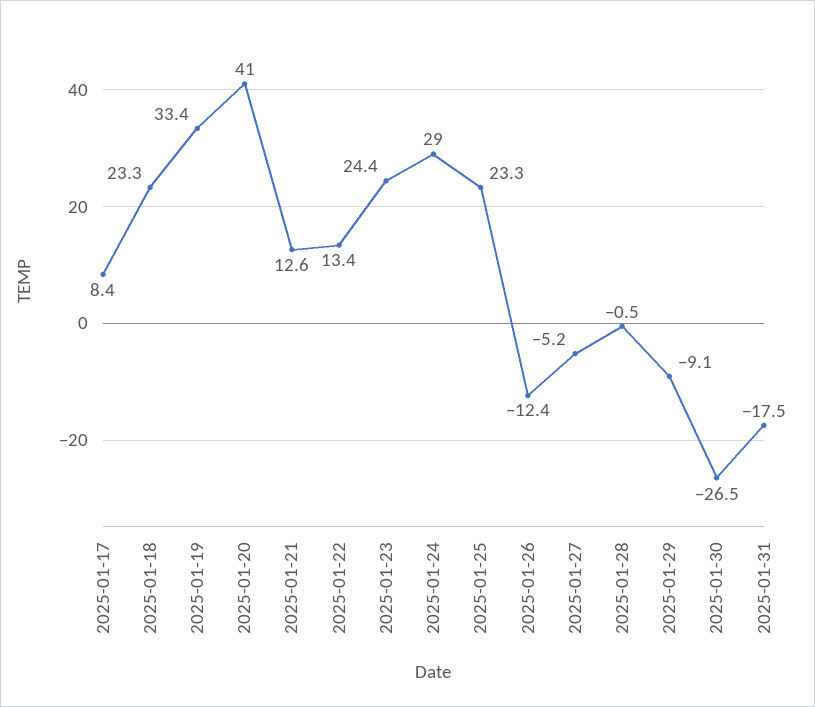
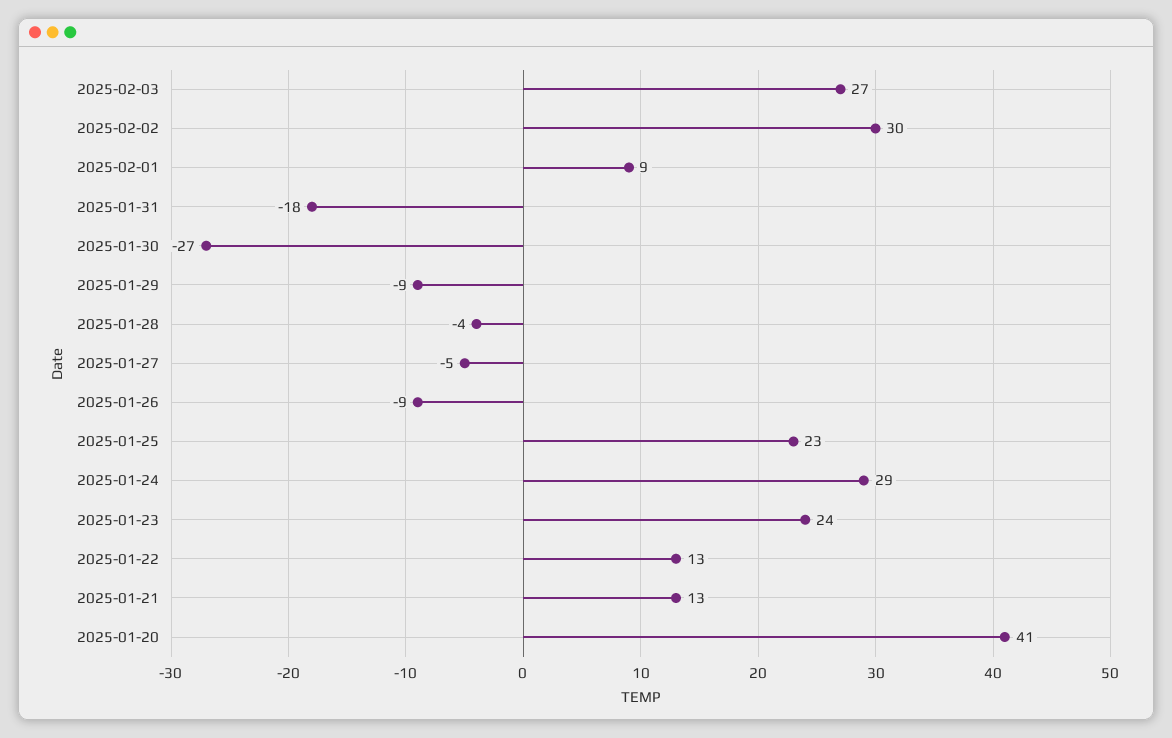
2025-01-17: 8.4 -> none
2025-01-18: 23.3 -> none
2025-01-19: 33.4 -> none
2025-01-26: -12.4 -> -9
2025-01-28: -0.5 -> -4
2025-02-03: none -> 27
2025-02-02: none -> 30
2025-02-01: none -> 9

